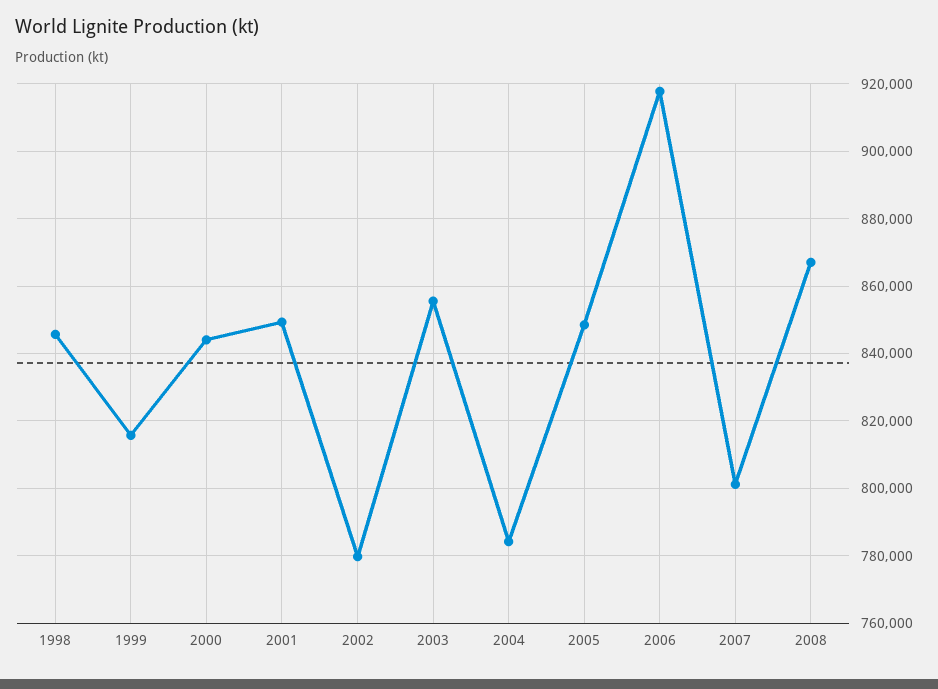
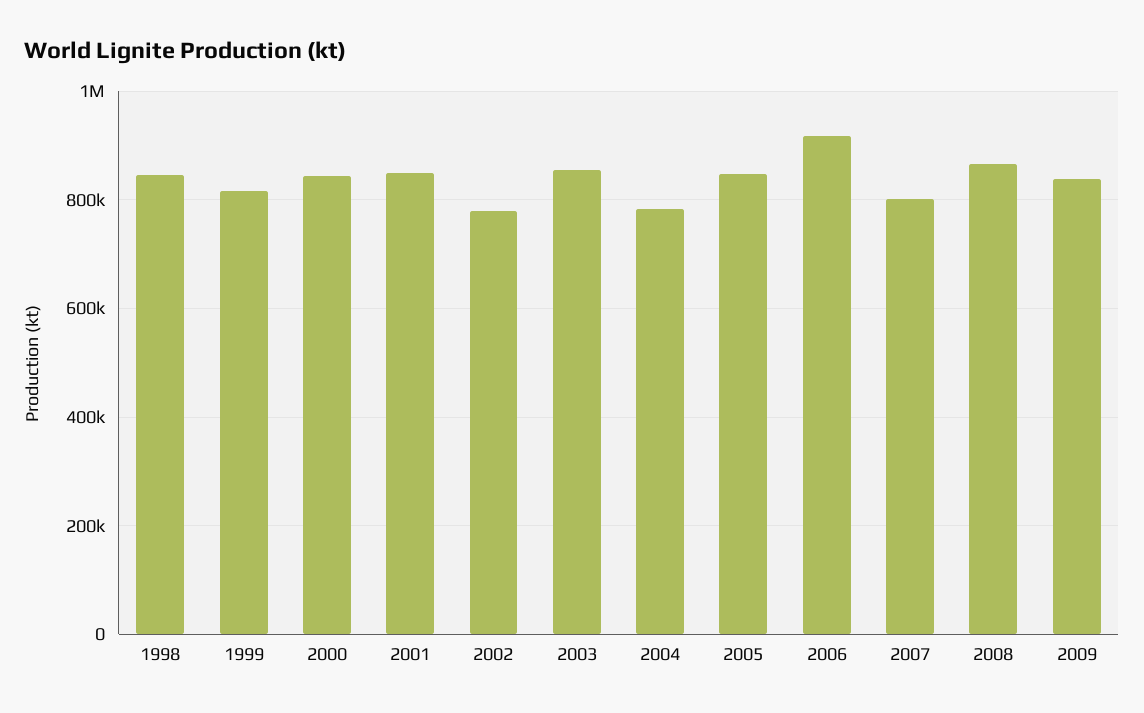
2009: none -> 840000

